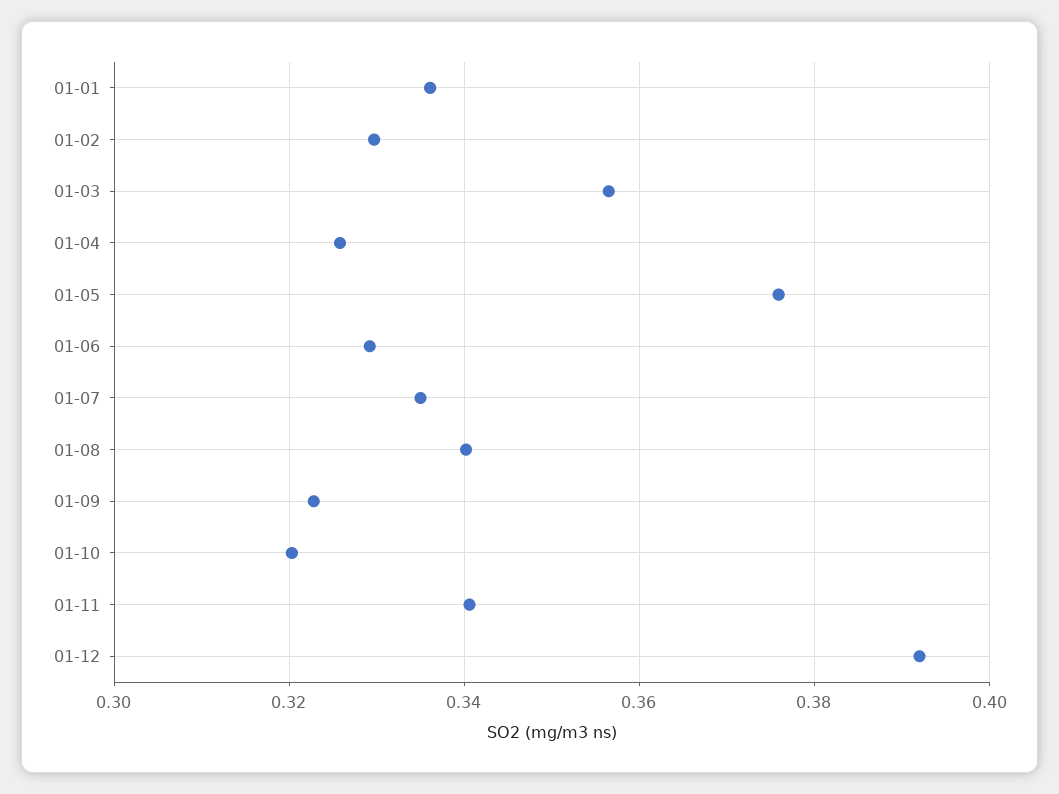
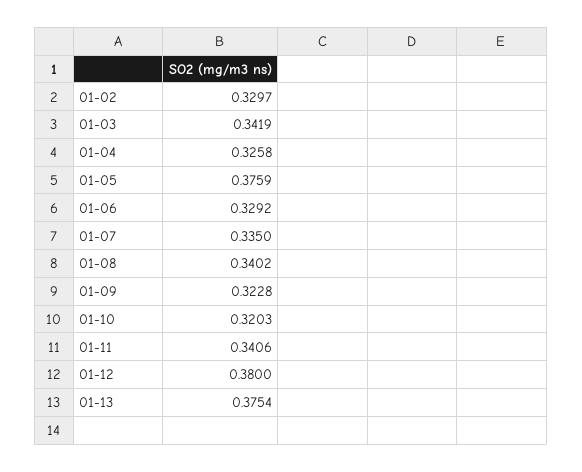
01-01: 0.336 -> none
01-03: 0.356 -> 0.3419
01-12: 0.392 -> 0.38
01-13: none -> 0.3754

